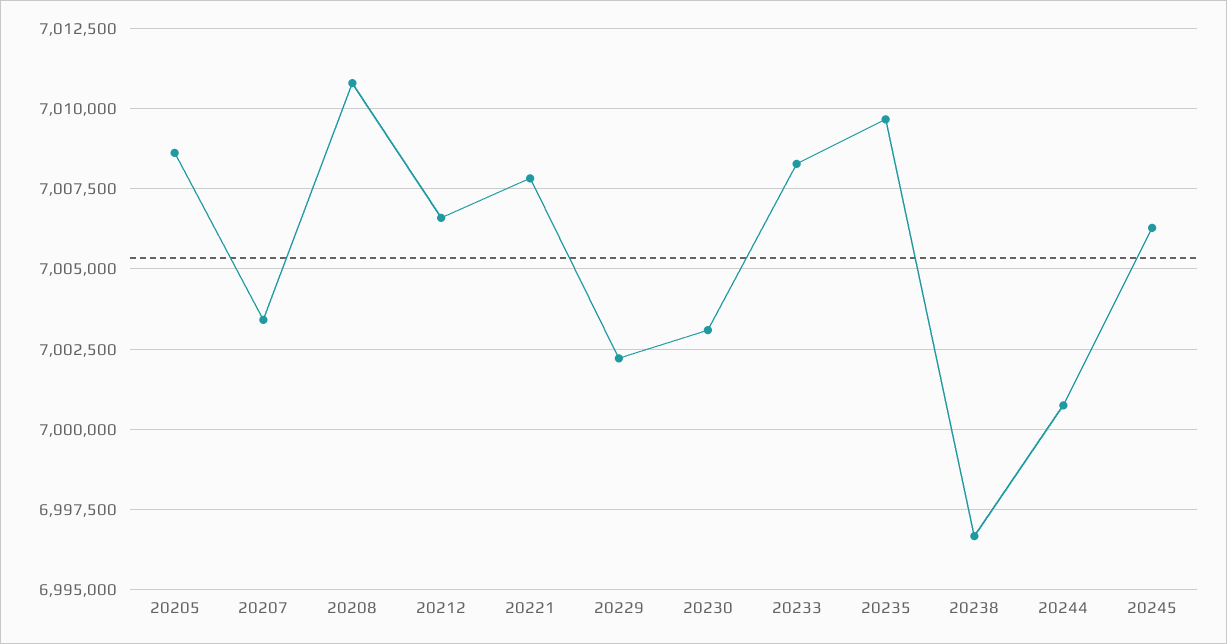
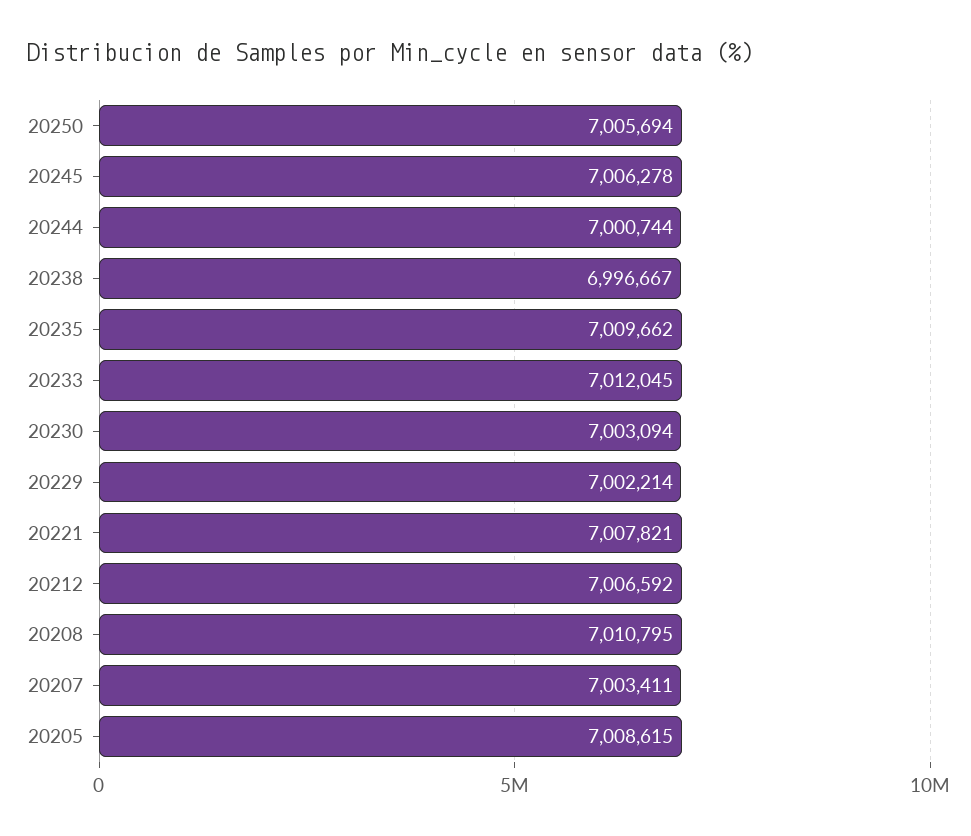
20233: 7008250 -> 7012045
20250: none -> 7005694

